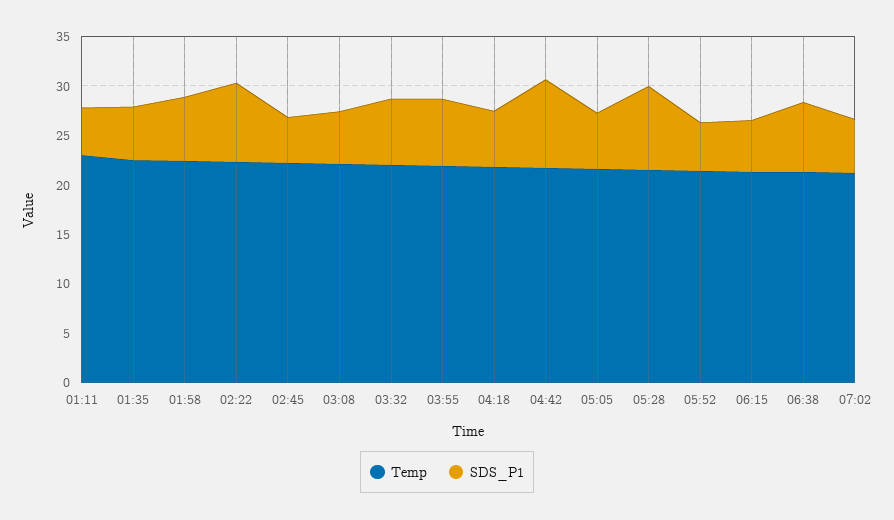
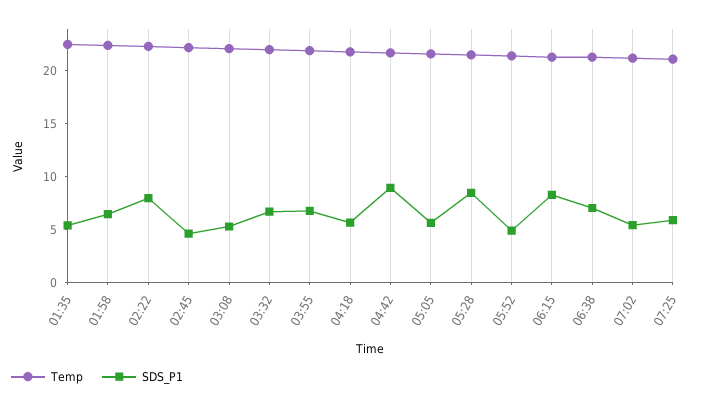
Temp, 01:11: 23 -> none
SDS_P1, 01:11: 5 -> none
SDS_P1, 06:15: 5 -> 8
Temp, 07:25: none -> 21
SDS_P1, 07:25: none -> 6

